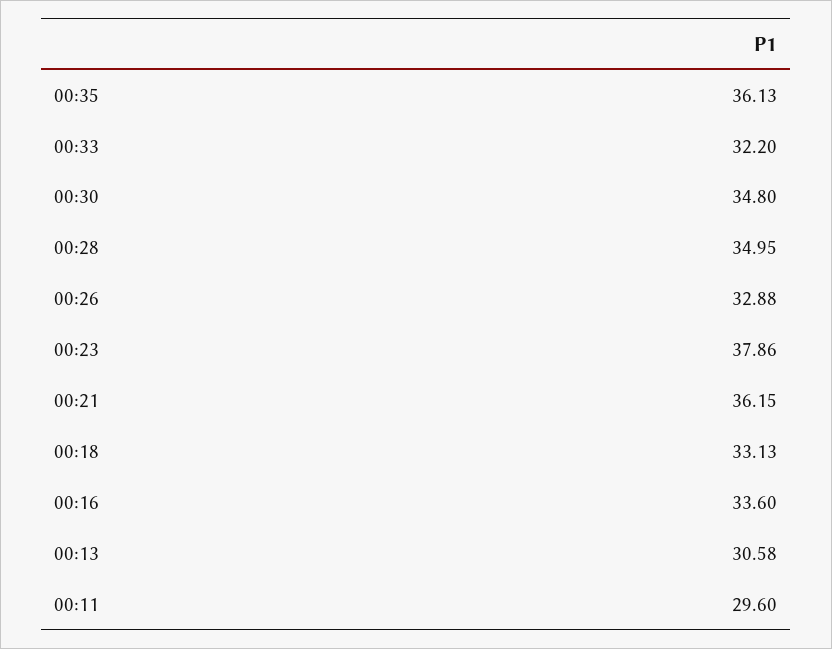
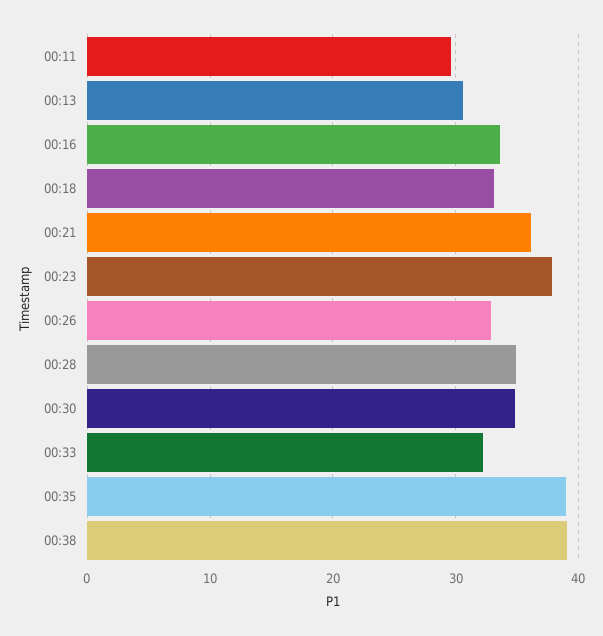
00:35: 36.13 -> 39
00:38: none -> 39

